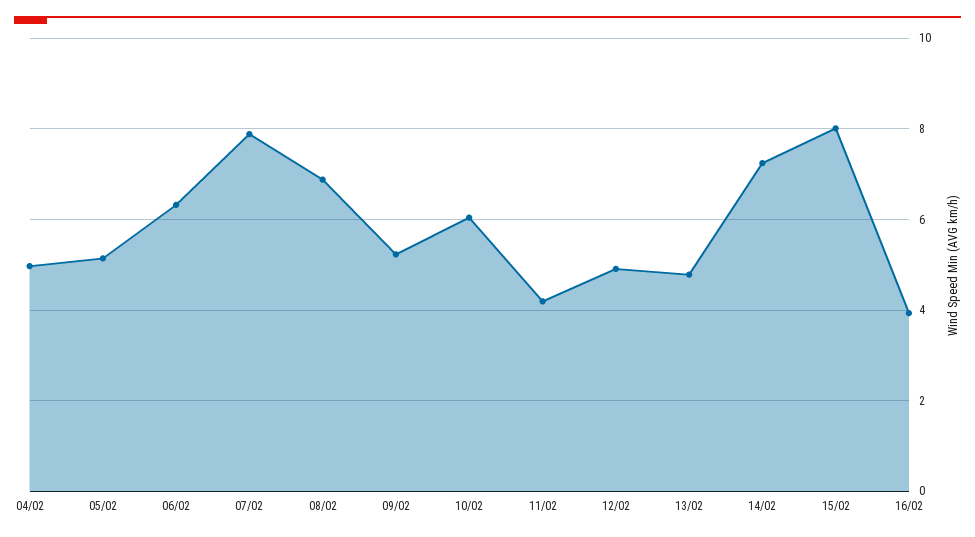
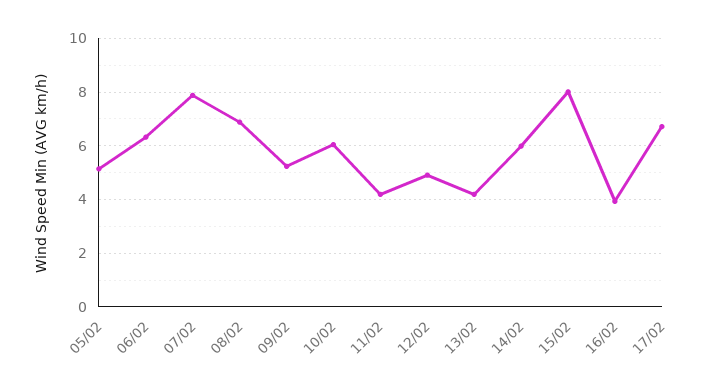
04/02: 5 -> none
13/02: 4.8 -> 4.25
14/02: 7.2 -> 6
17/02: none -> 6.75

